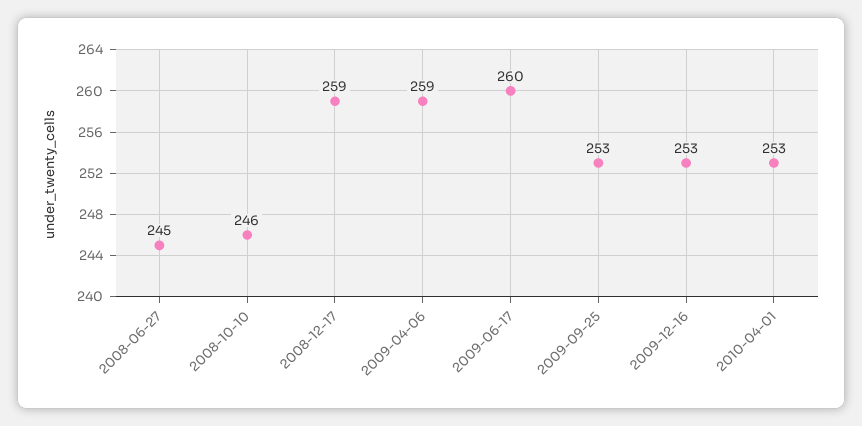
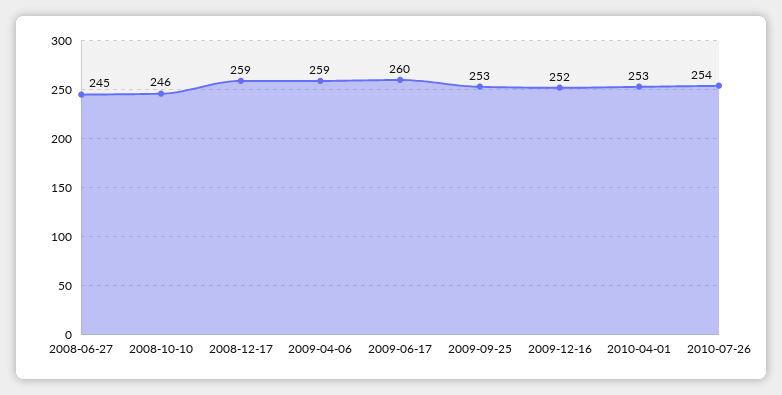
2009-12-16: 253 -> 252
2010-07-26: none -> 254

